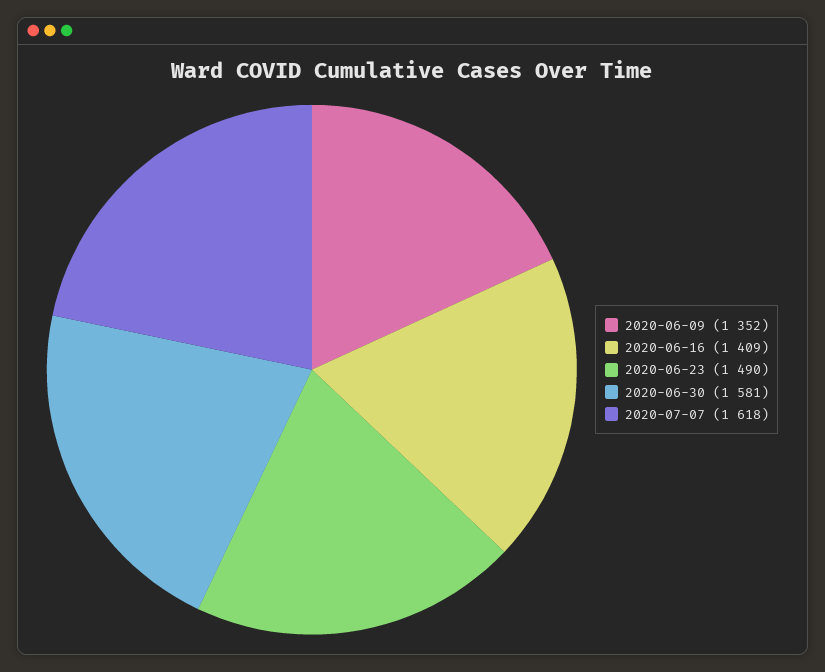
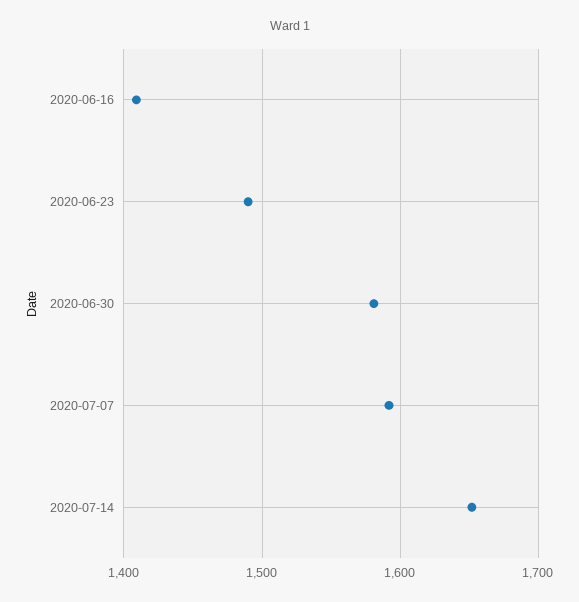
2020-06-09: 1352 -> none
2020-07-07: 1618 -> 1590
2020-07-14: none -> 1650

